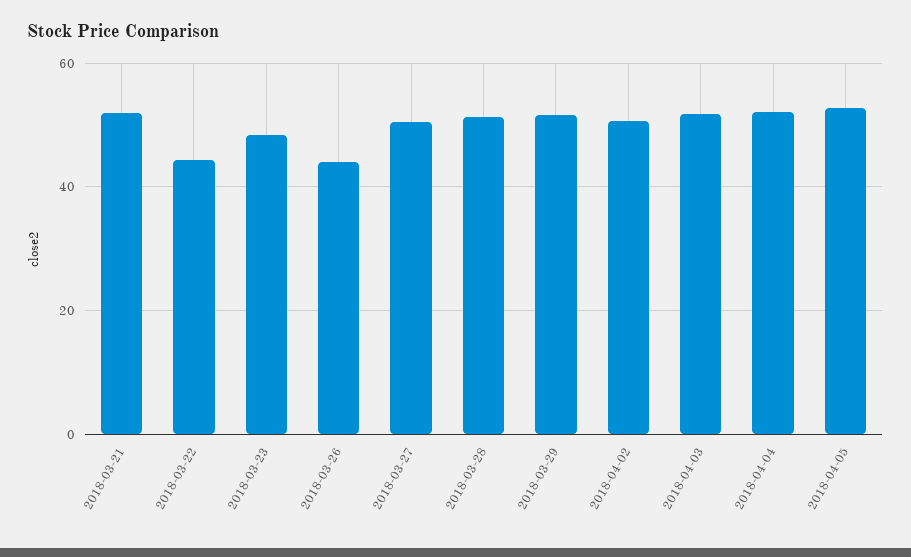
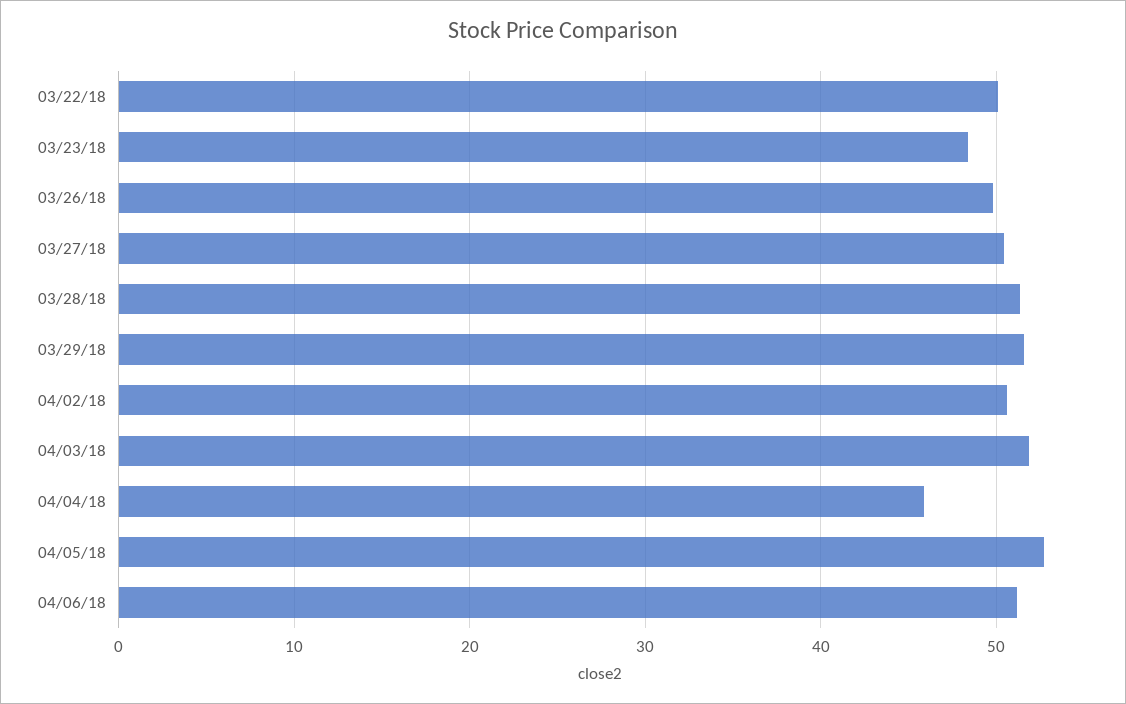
2018-03-21: 52 -> none
2018-03-22: 44 -> 50
2018-03-26: 44 -> 50
2018-04-04: 52 -> 46
04/06/18: none -> 51

